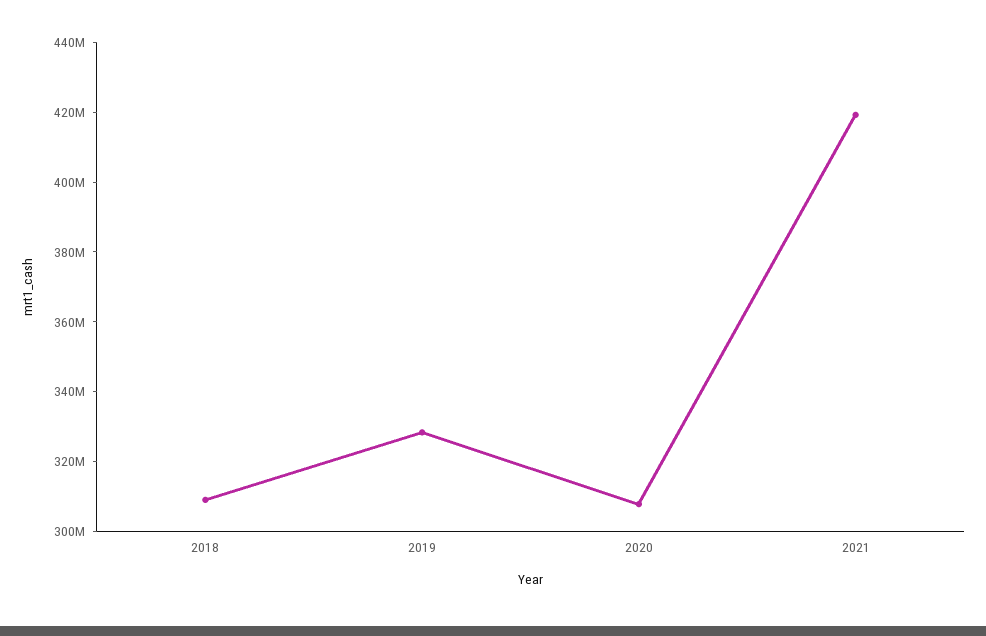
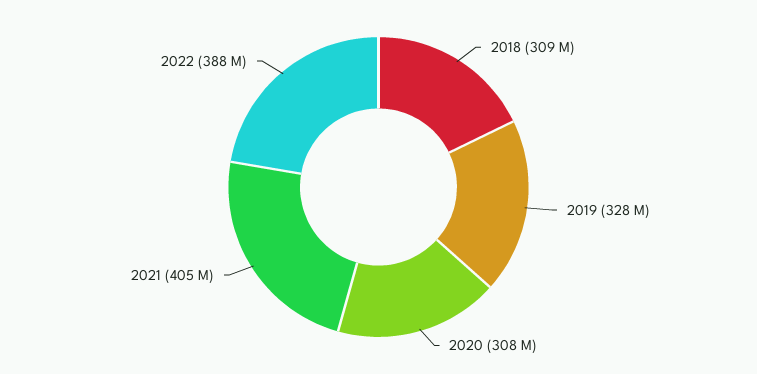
2021: 420000000 -> 405000000
2022: none -> 388000000

